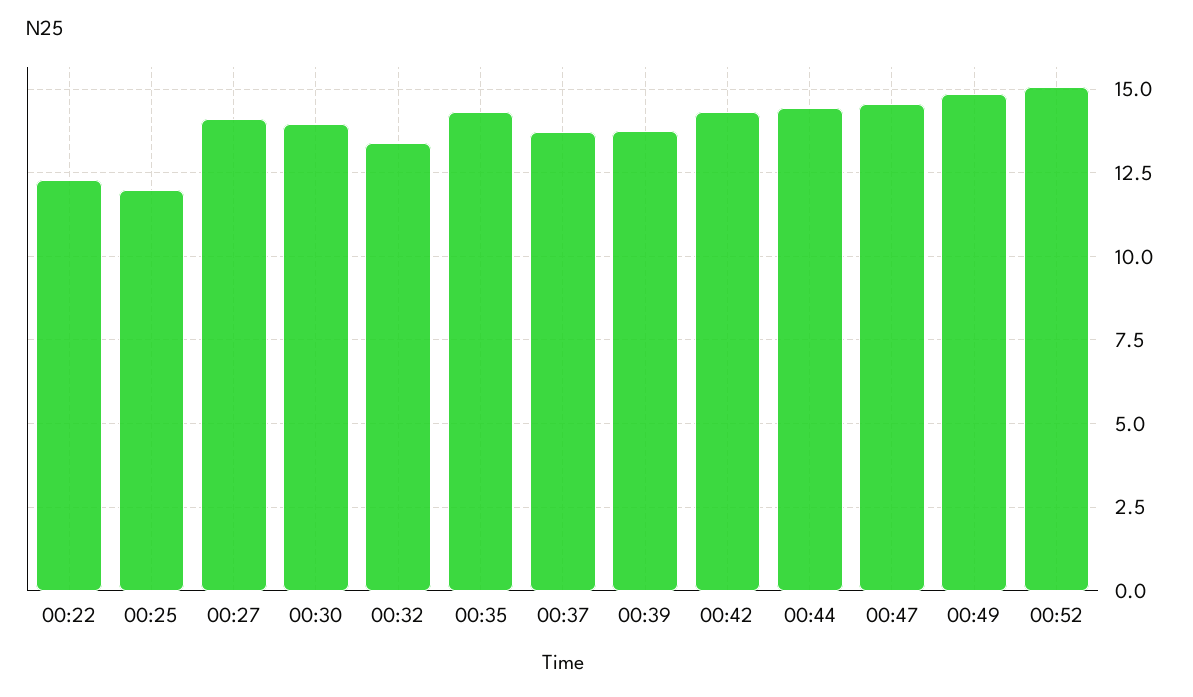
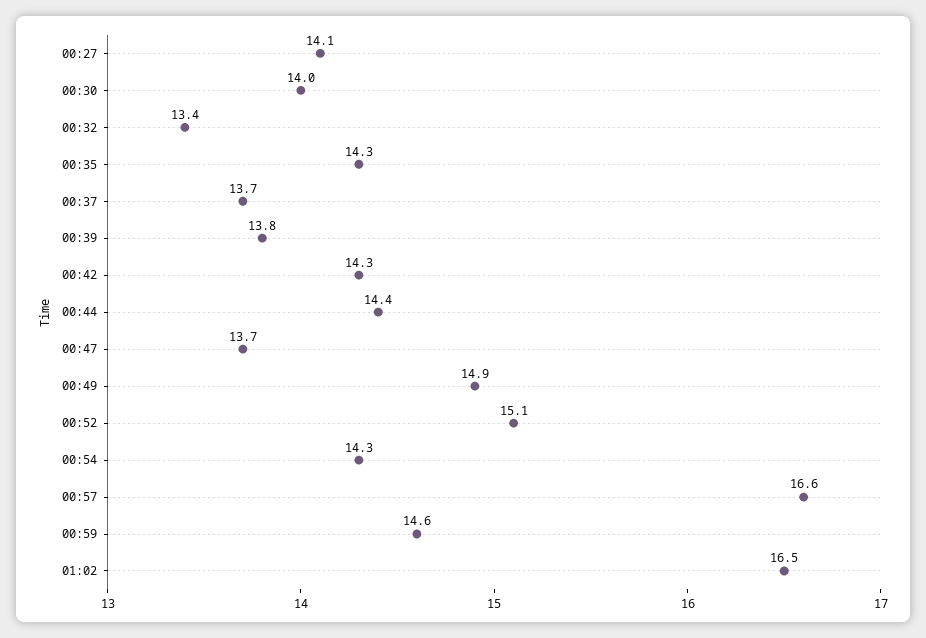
00:22: 12.25 -> none
00:25: 12 -> none
00:47: 14.5 -> 13.7
00:54: none -> 14.3
00:57: none -> 16.6
00:59: none -> 14.6
01:02: none -> 16.5

